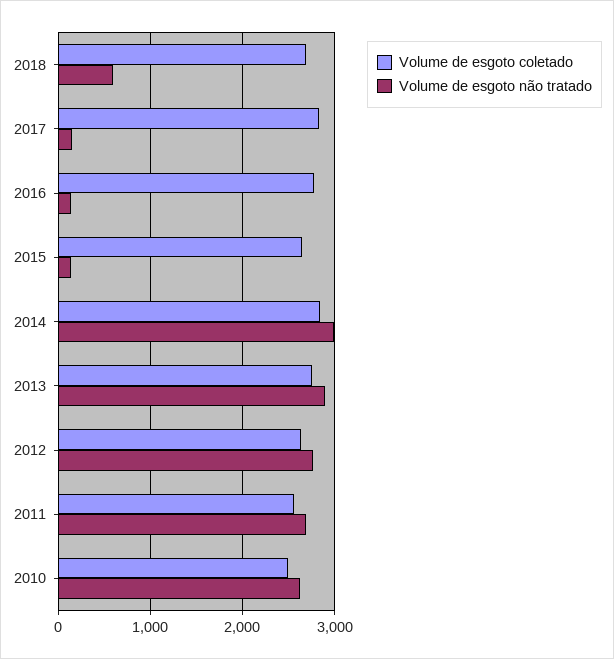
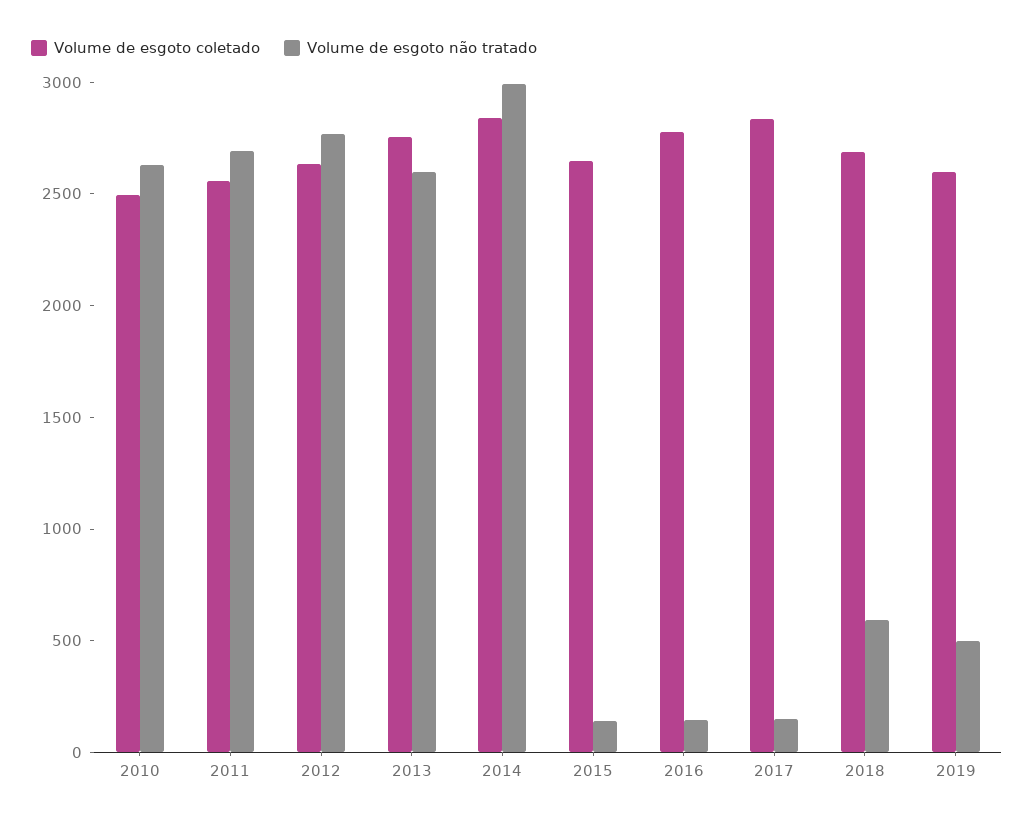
Volume de esgoto não tratado, 2013: 2900 -> 2600
Volume de esgoto coletado, 2019: none -> 2600
Volume de esgoto não tratado, 2019: none -> 500

